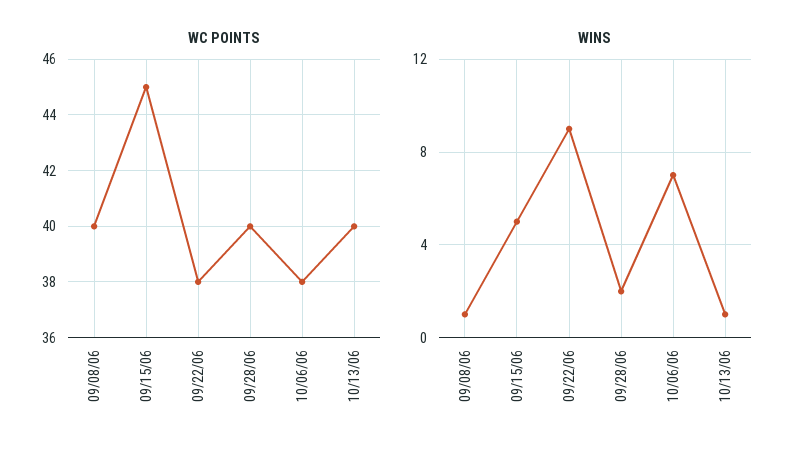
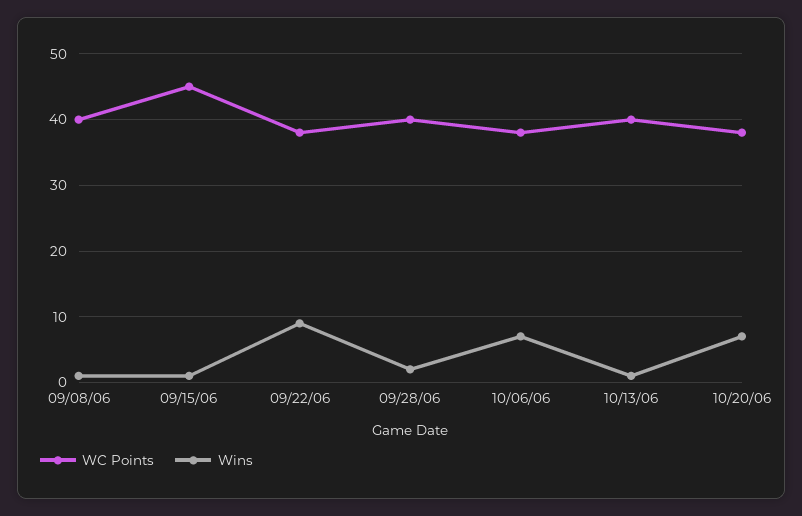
WINS, 09/15/06: 5 -> 1
WC POINTS, 10/20/06: none -> 38
WINS, 10/20/06: none -> 7

